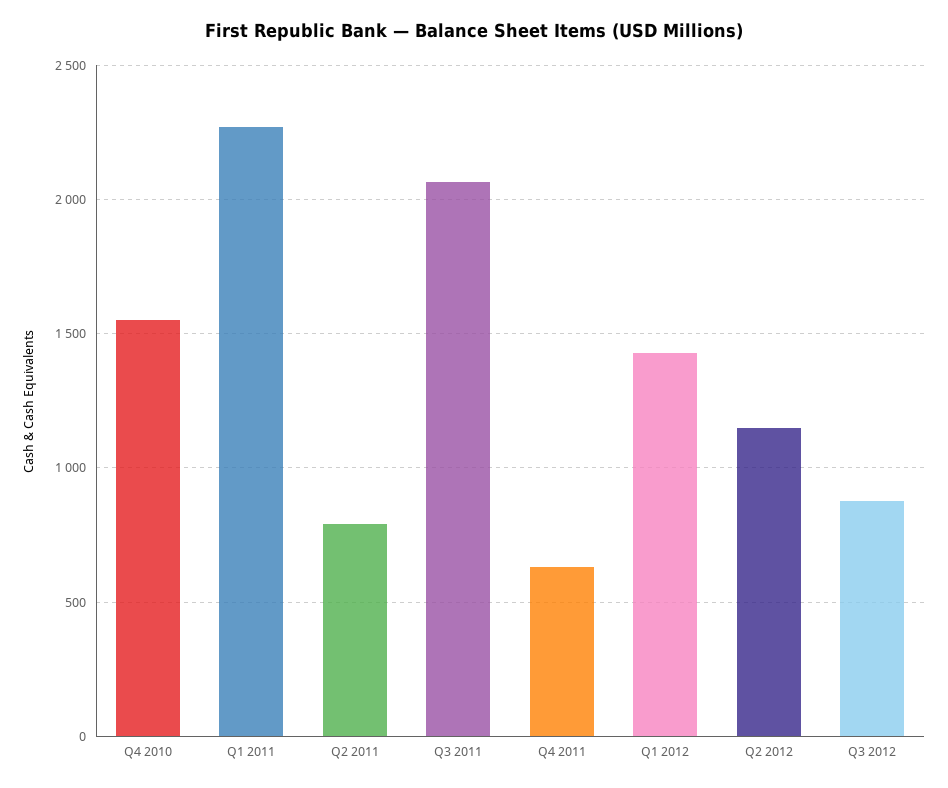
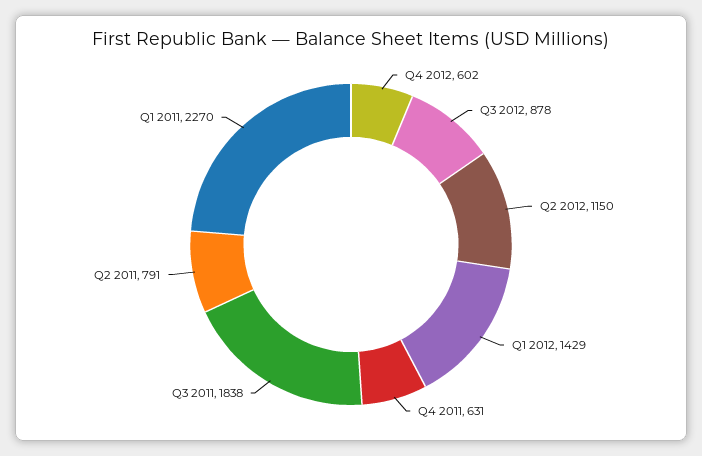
Q4 2010: 1550 -> none
Q3 2011: 2050 -> 1838
Q4 2012: none -> 602

